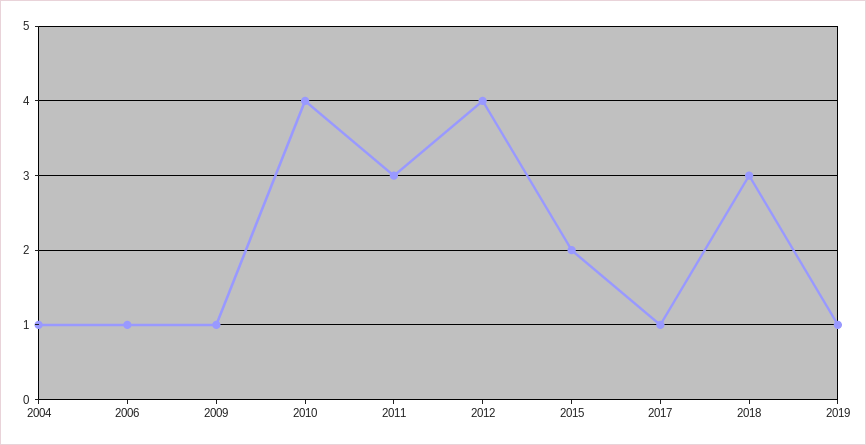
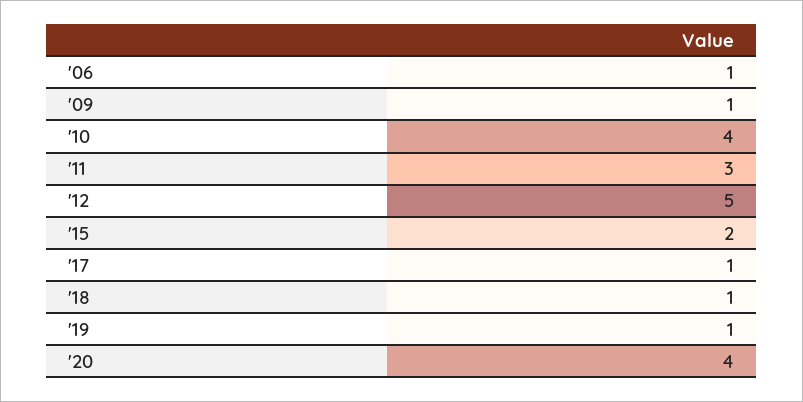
2004: 1 -> none
2012: 4 -> 5
2018: 3 -> 1
'20: none -> 4

